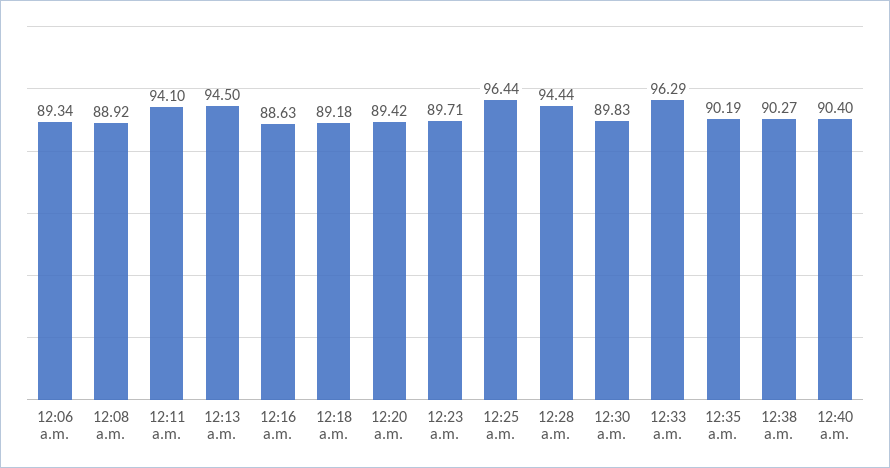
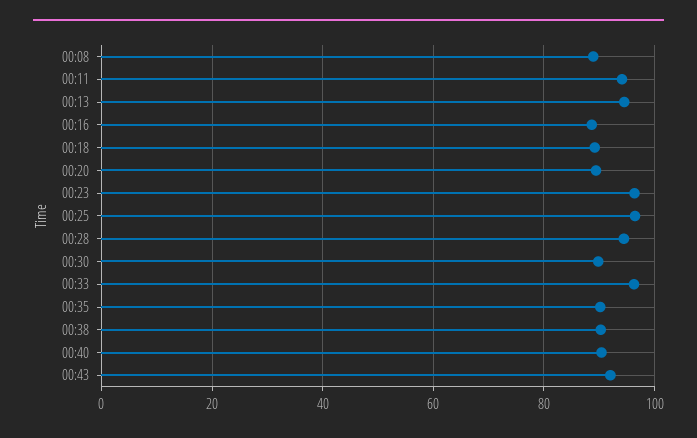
12:06 a.m.: 89.34 -> none
12:23 a.m.: 89.71 -> 96
00:43: none -> 92

